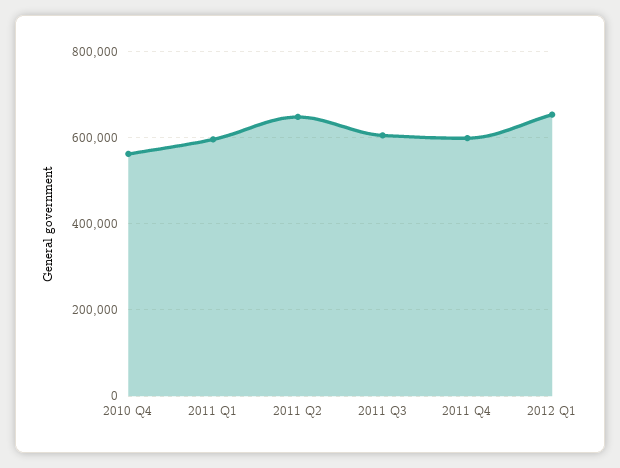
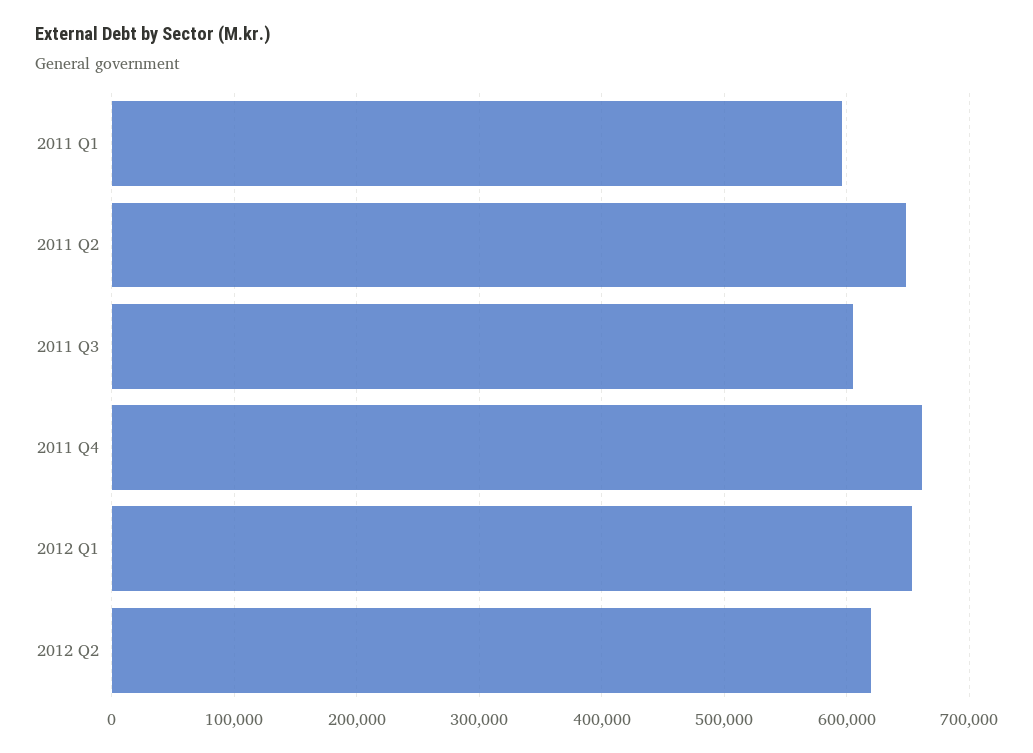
2010 Q4: 560000 -> none
2011 Q4: 600000 -> 660000
2012 Q2: none -> 620000

